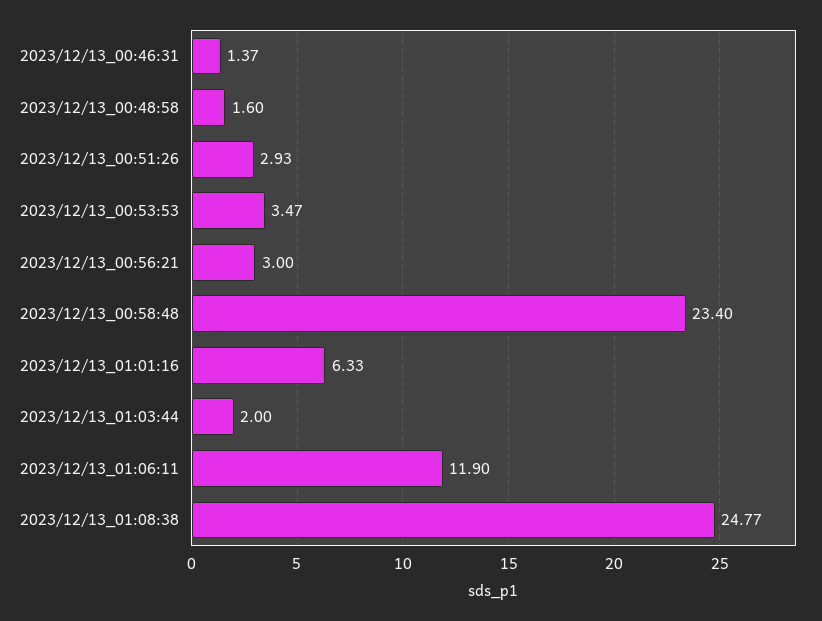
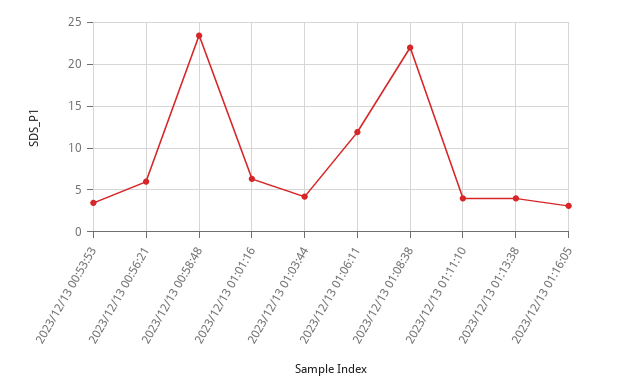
2023/12/13_00:46:31: 1.37 -> none
2023/12/13_00:48:58: 1.6 -> none
2023/12/13_00:51:26: 2.93 -> none
2023/12/13_00:56:21: 3 -> 6
2023/12/13_01:03:44: 2 -> 4
2023/12/13_01:08:38: 24.77 -> 22
2023/12/13 01:11:10: none -> 4
2023/12/13 01:13:38: none -> 4
2023/12/13 01:16:05: none -> 3

